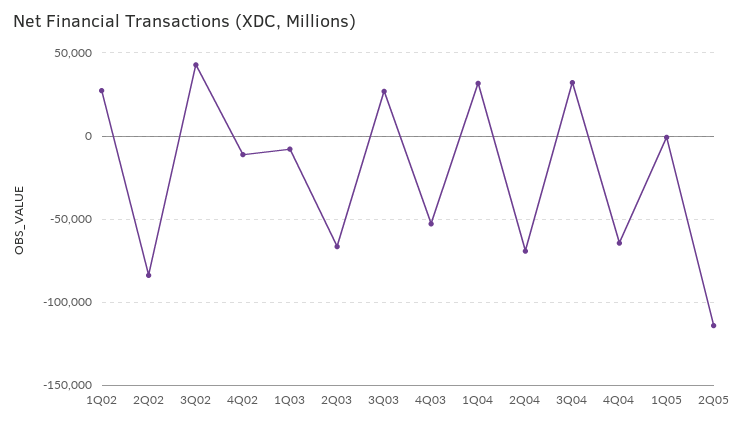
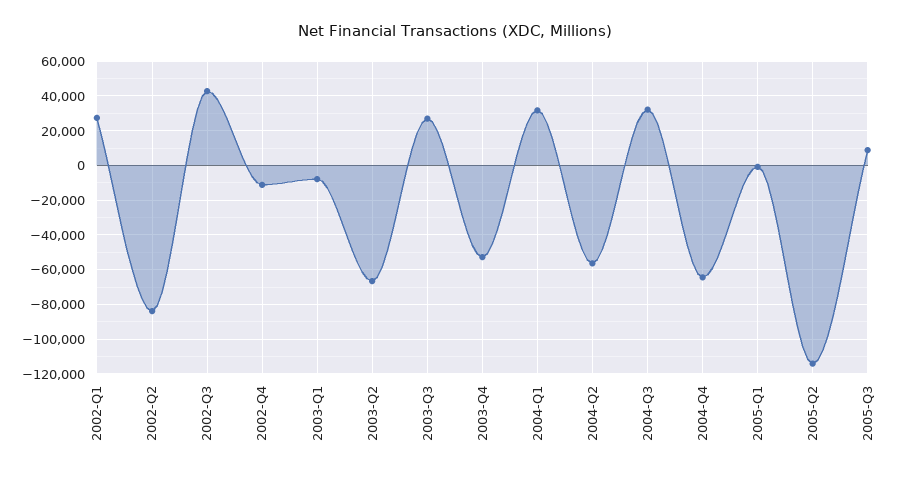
2Q04: -70000 -> -55000
2005-Q3: none -> 10000

